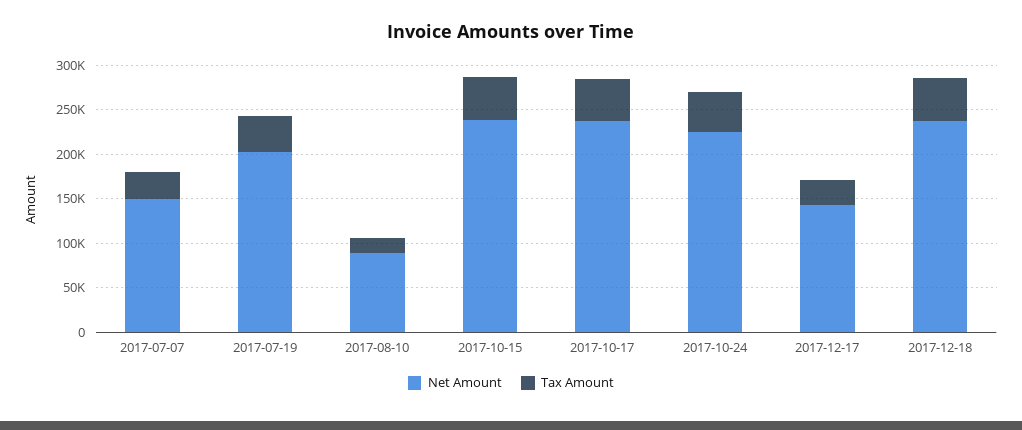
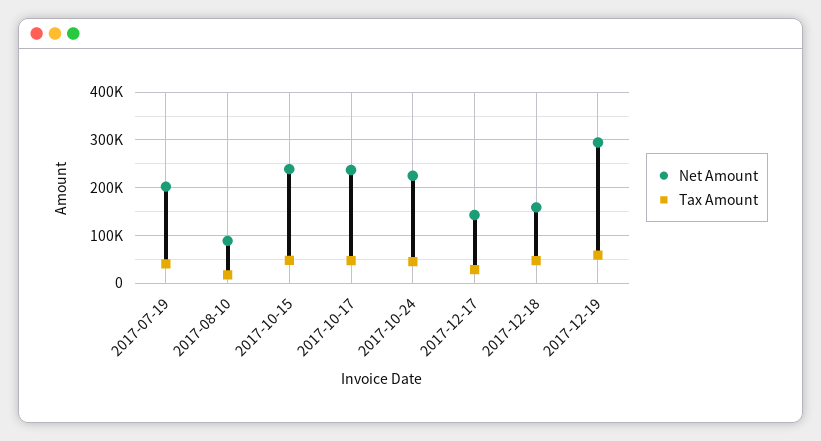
Net Amount, 2017-07-07: 150000 -> none
Tax Amount, 2017-07-07: 30000 -> none
Net Amount, 2017-12-18: 240000 -> 160000
Net Amount, 2017-12-19: none -> 300000
Tax Amount, 2017-12-19: none -> 60000

